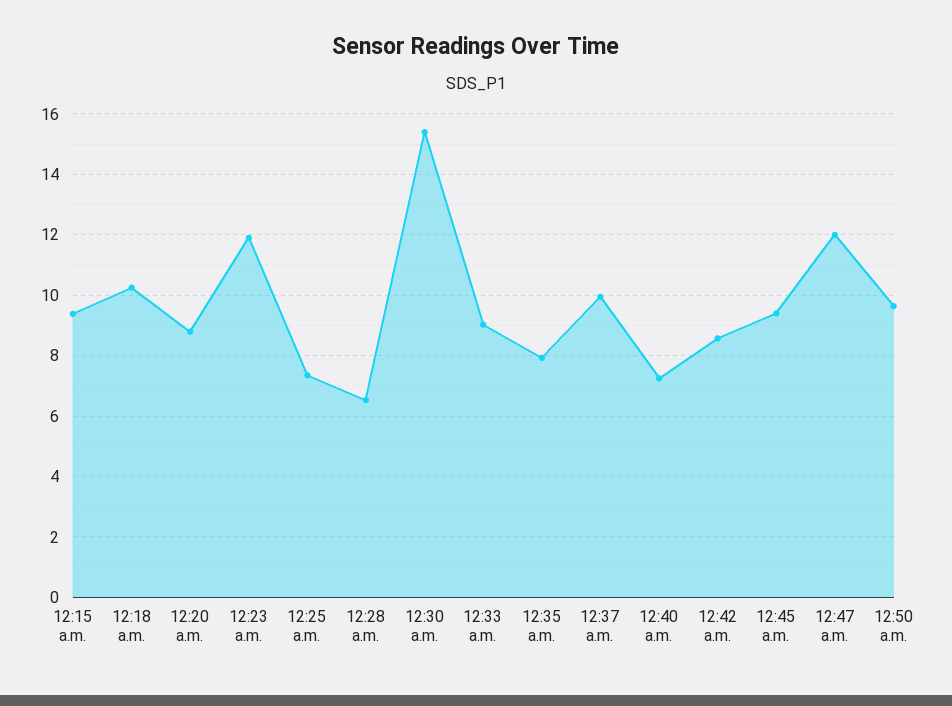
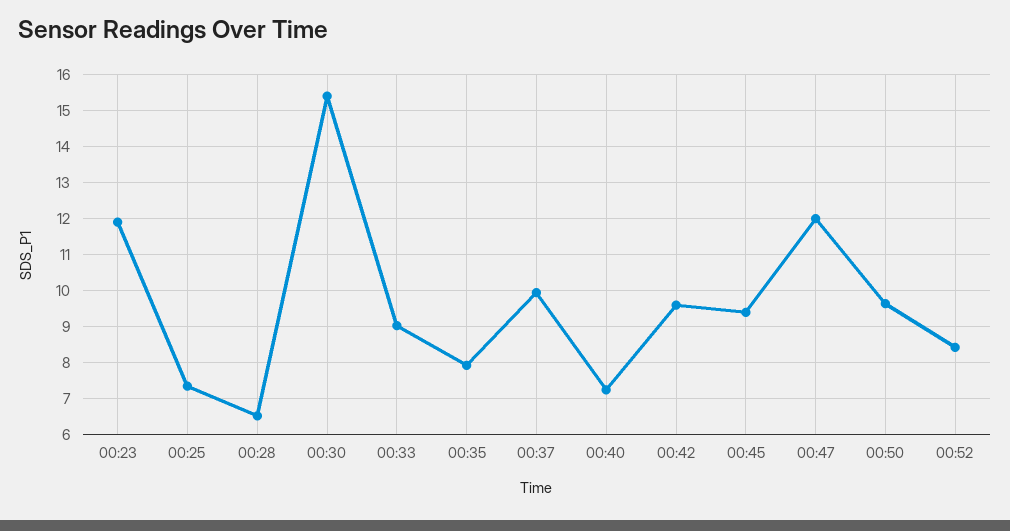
12:15 a.m.: 9.4 -> none
12:18 a.m.: 10.2 -> none
12:20 a.m.: 8.8 -> none
12:42 a.m.: 8.6 -> 9.6
00:52: none -> 8.4

